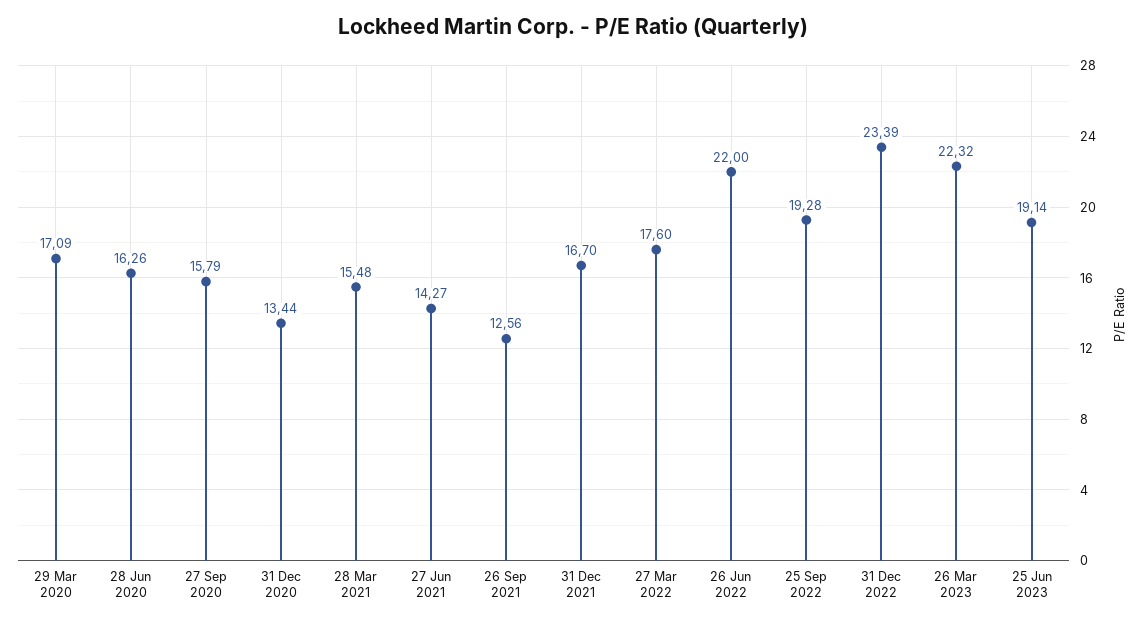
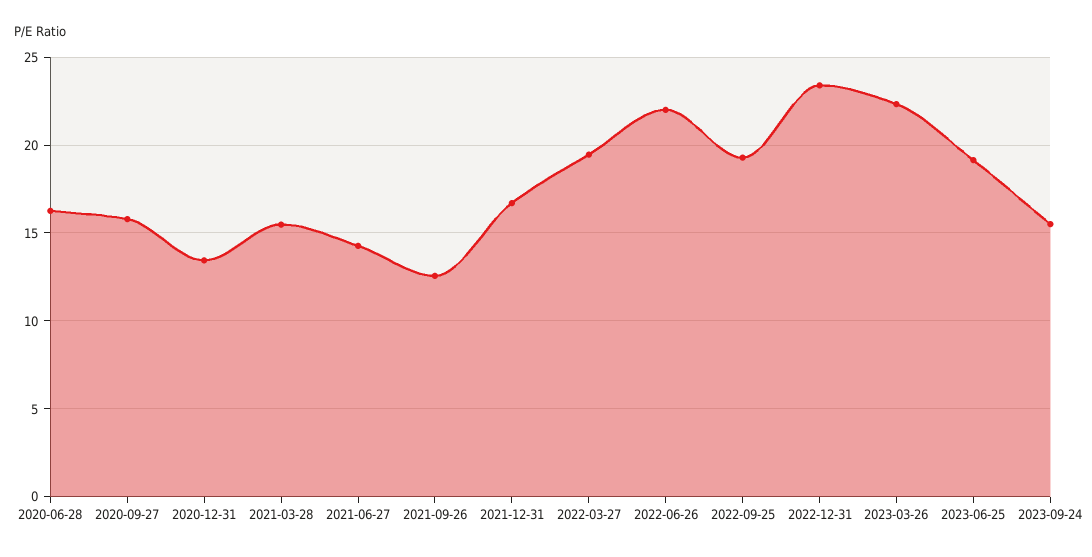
29 Mar 2020: 17.09 -> none
27 Mar 2022: 17.6 -> 19.5
2023-09-24: none -> 15.5

